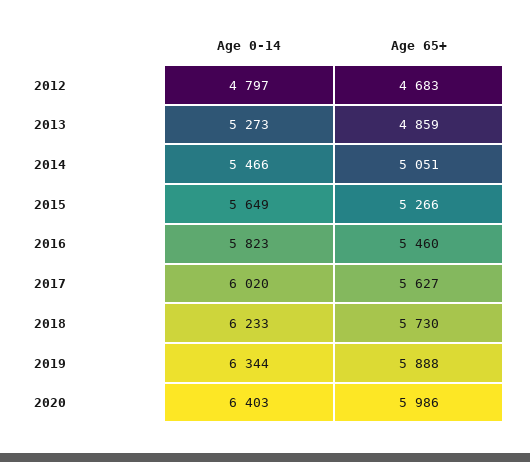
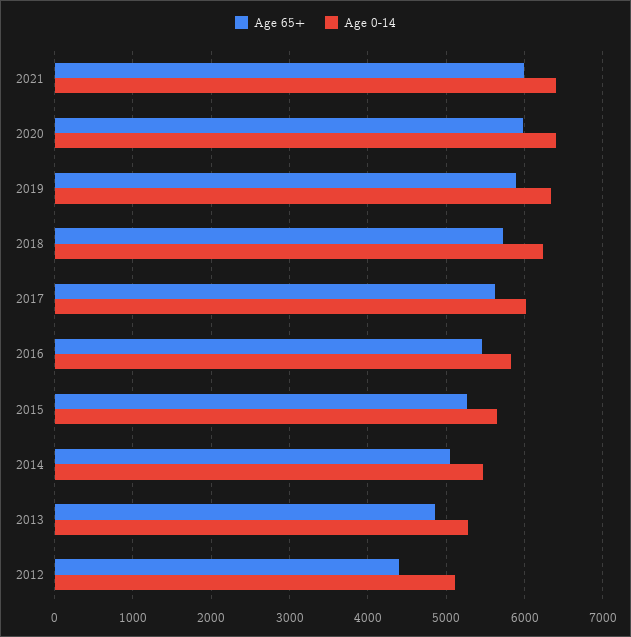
Age 0-14, 2012: 4797 -> 5100
Age 65+, 2012: 4683 -> 4400
Age 65+, 2021: none -> 6000
Age 0-14, 2021: none -> 6400

